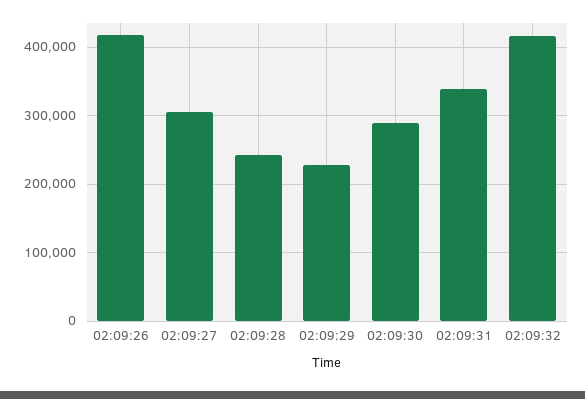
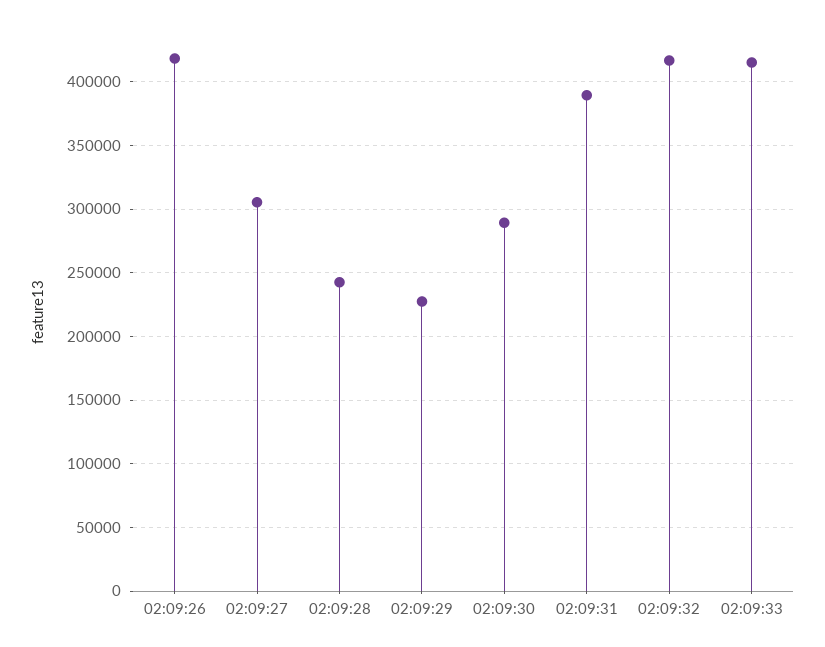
02:09:31: 340000 -> 390000
02:09:33: none -> 415000

